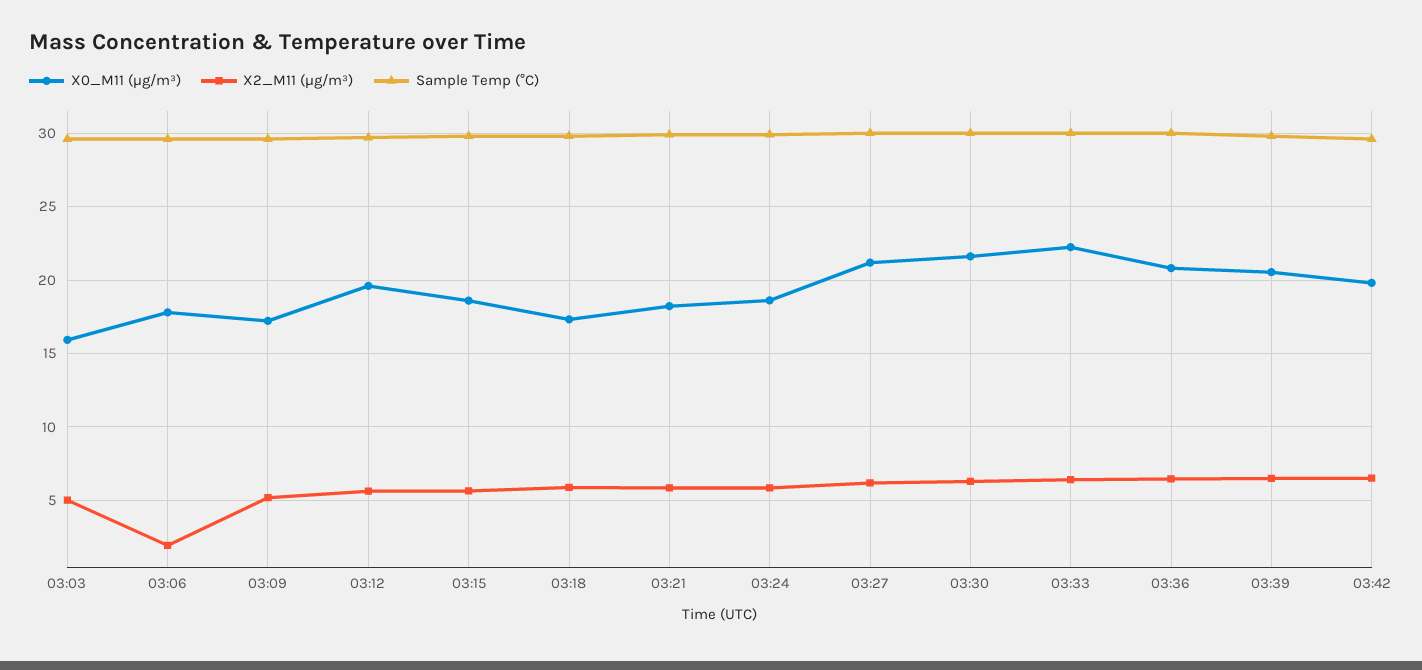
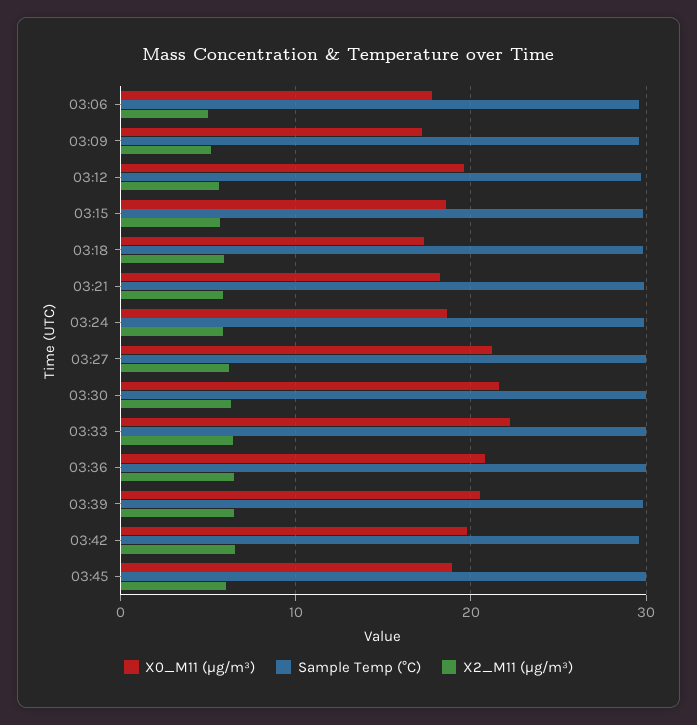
X0_M11 (μg/m³), 03:03: 16 -> none
X2_M11 (μg/m³), 03:03: 5 -> none
Sample Temp (°C), 03:03: 29.5 -> none
X2_M11 (μg/m³), 03:06: 2 -> 5
X0_M11 (μg/m³), 03:45: none -> 19
Sample Temp (°C), 03:45: none -> 30
X2_M11 (μg/m³), 03:45: none -> 6

